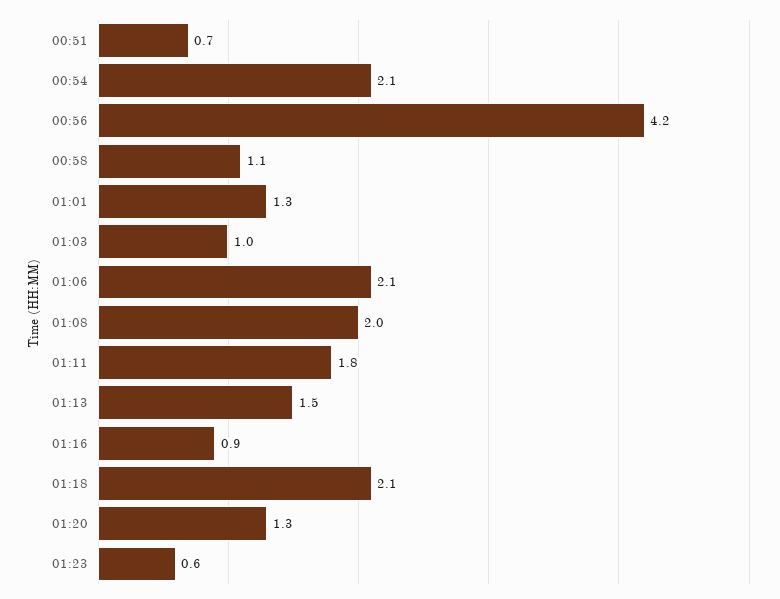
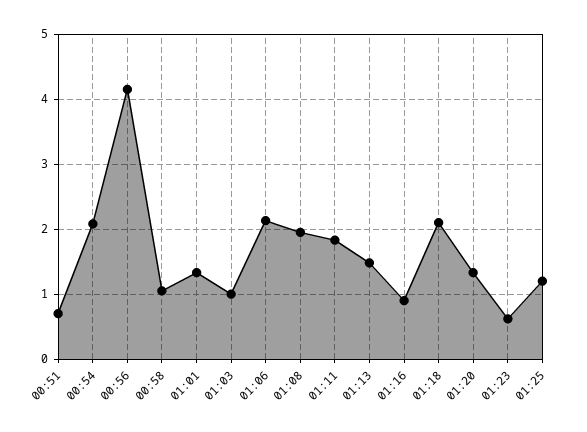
01:25: none -> 1.2

